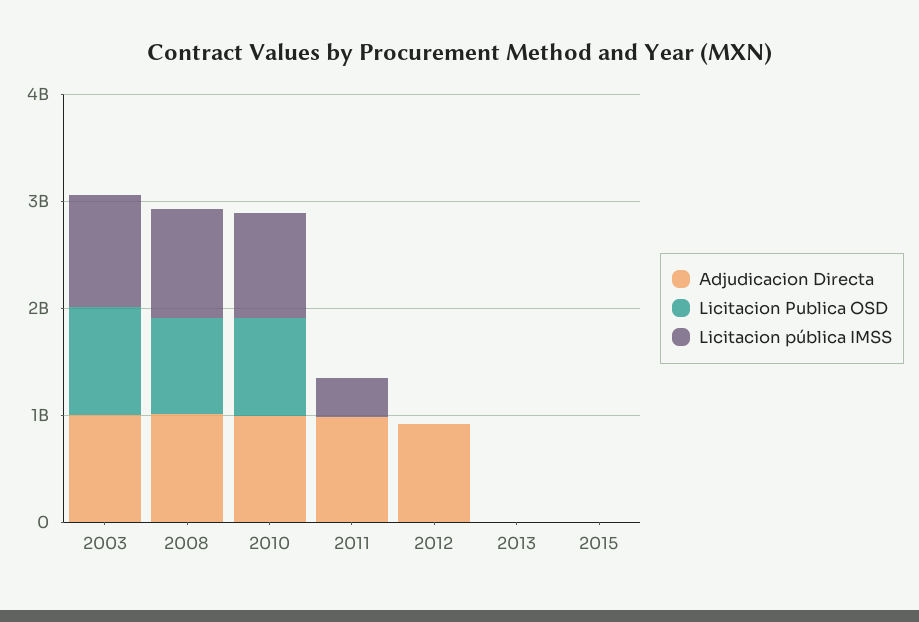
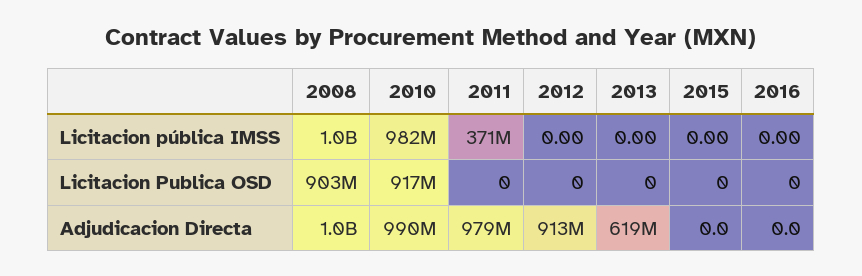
Adjudicacion Directa, 2003: 1000000000 -> none
Licitacion Publica OSD, 2003: 1000000000 -> none
Licitacion pública IMSS, 2003: 1000000000 -> none
Adjudicacion Directa, 2013: 0 -> 619000000
Licitacion pública IMSS, 2016: none -> 0
Licitacion Publica OSD, 2016: none -> 0
Adjudicacion Directa, 2016: none -> 0

